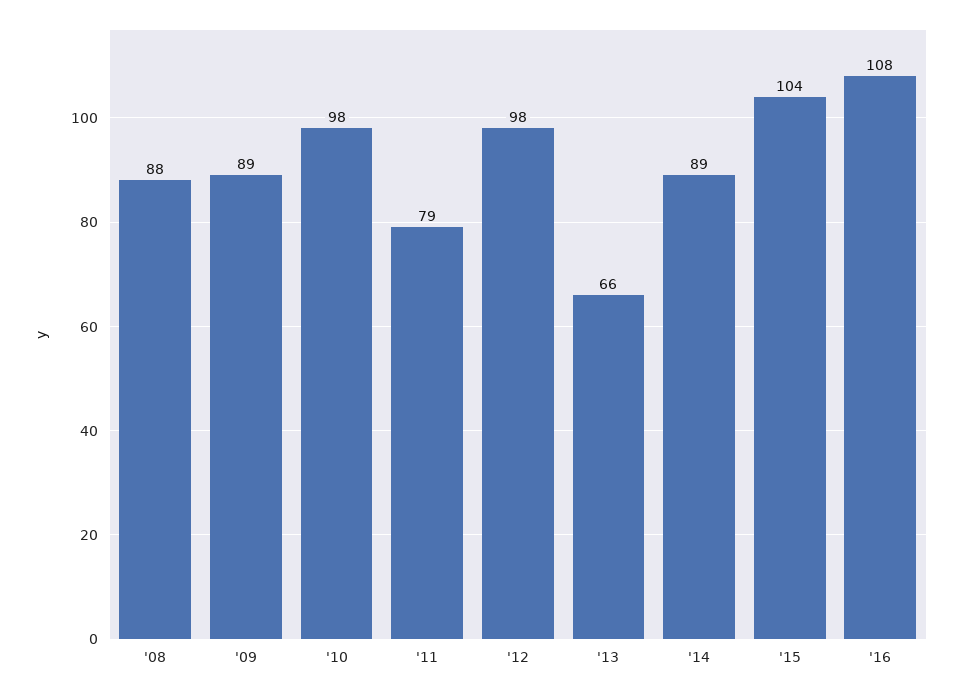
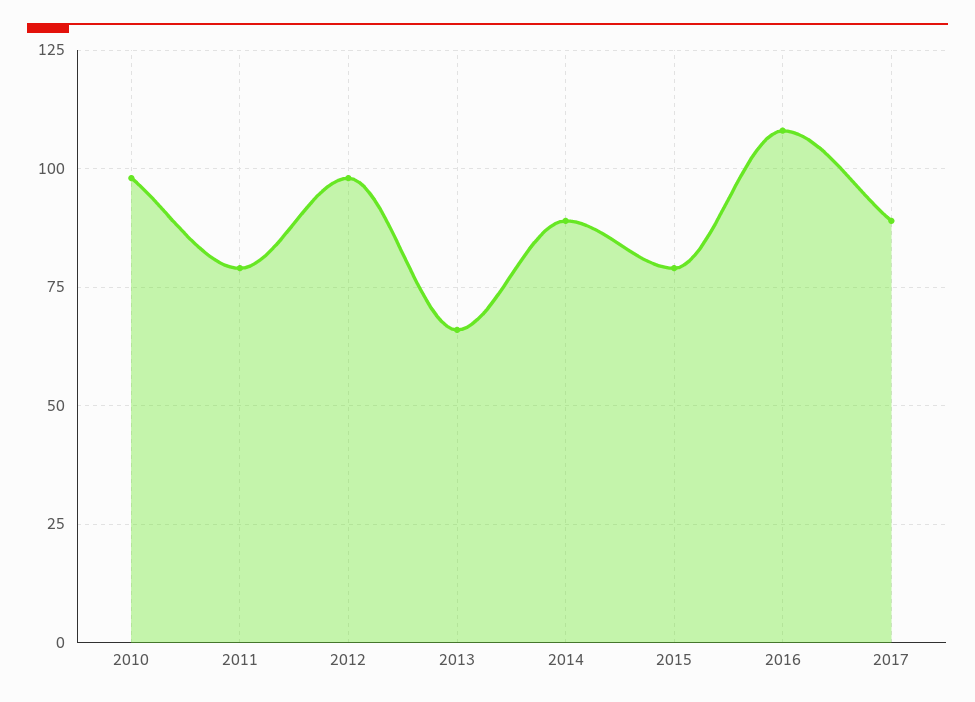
'08: 88 -> none
'09: 89 -> none
'15: 104 -> 80
2017: none -> 90

